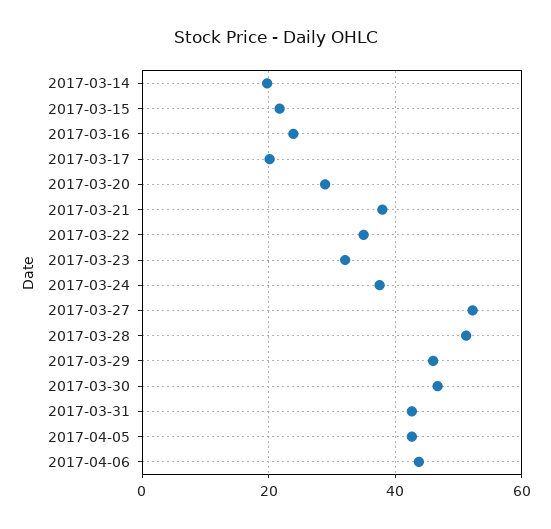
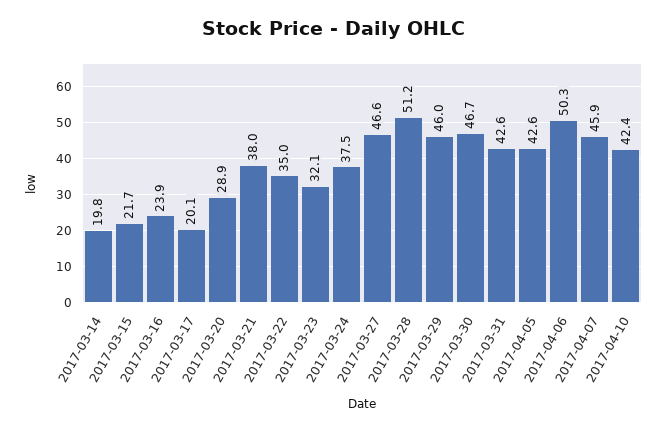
2017-03-27: 52 -> 46.6
2017-04-06: 44 -> 50.3
2017-04-07: none -> 45.9
2017-04-10: none -> 42.4

